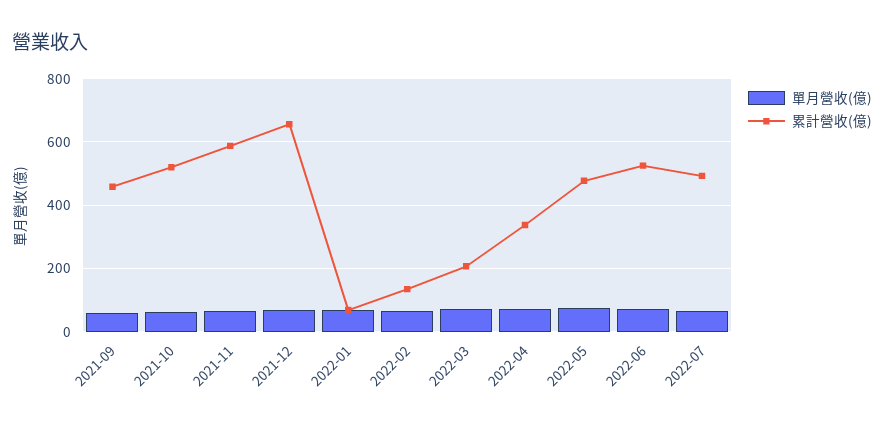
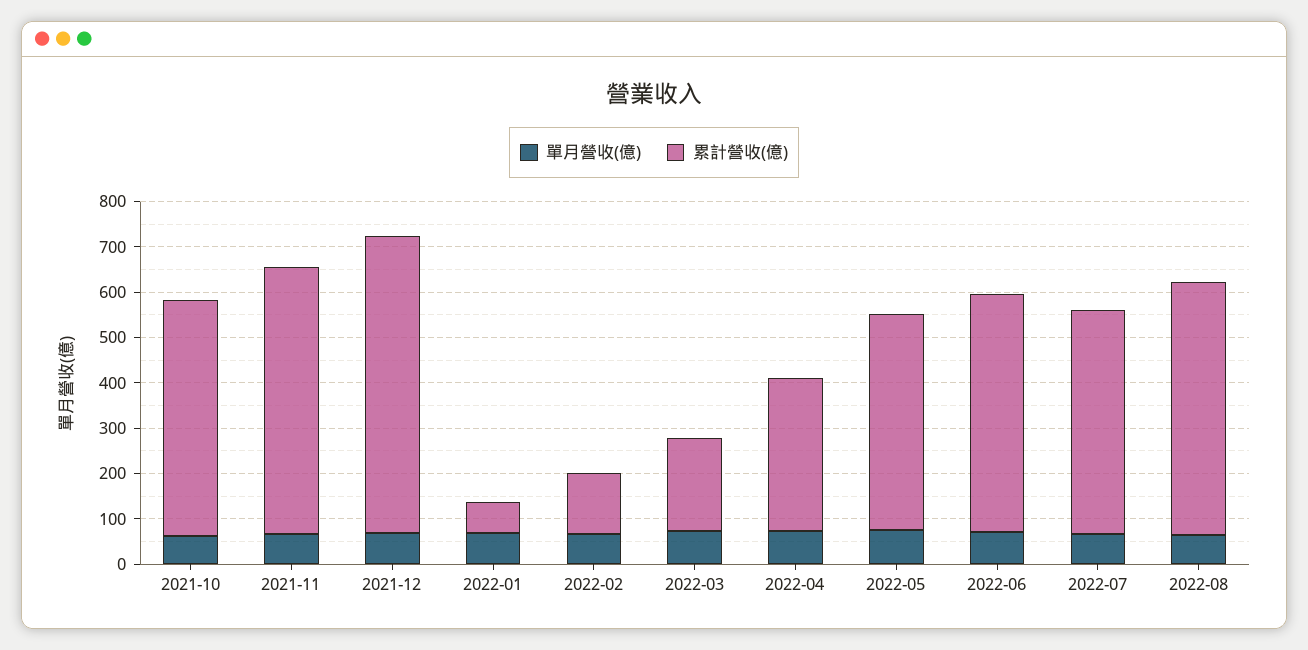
單月營收(億), 2021-09: 60 -> none
累計營收(億), 2021-09: 460 -> none
單月營收(億), 2022-08: none -> 60
累計營收(億), 2022-08: none -> 560

